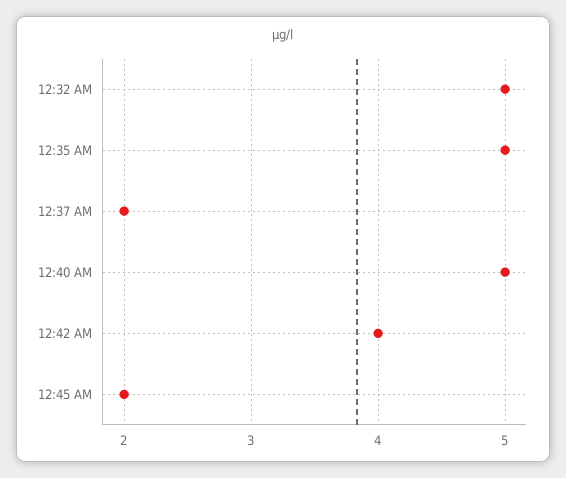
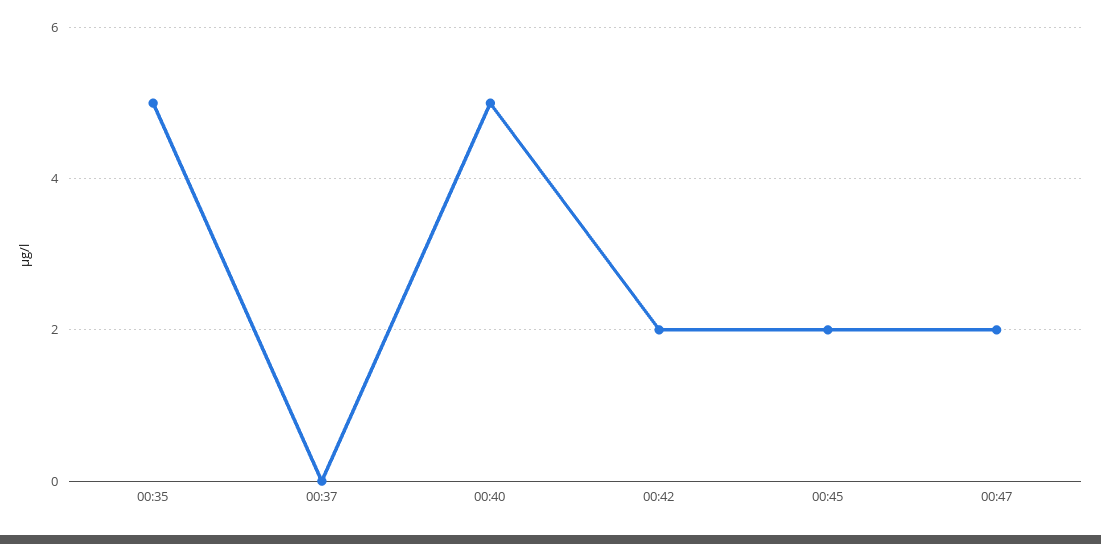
12:32 AM: 5 -> none
12:37 AM: 2 -> 0
12:42 AM: 4 -> 2
00:47: none -> 2

